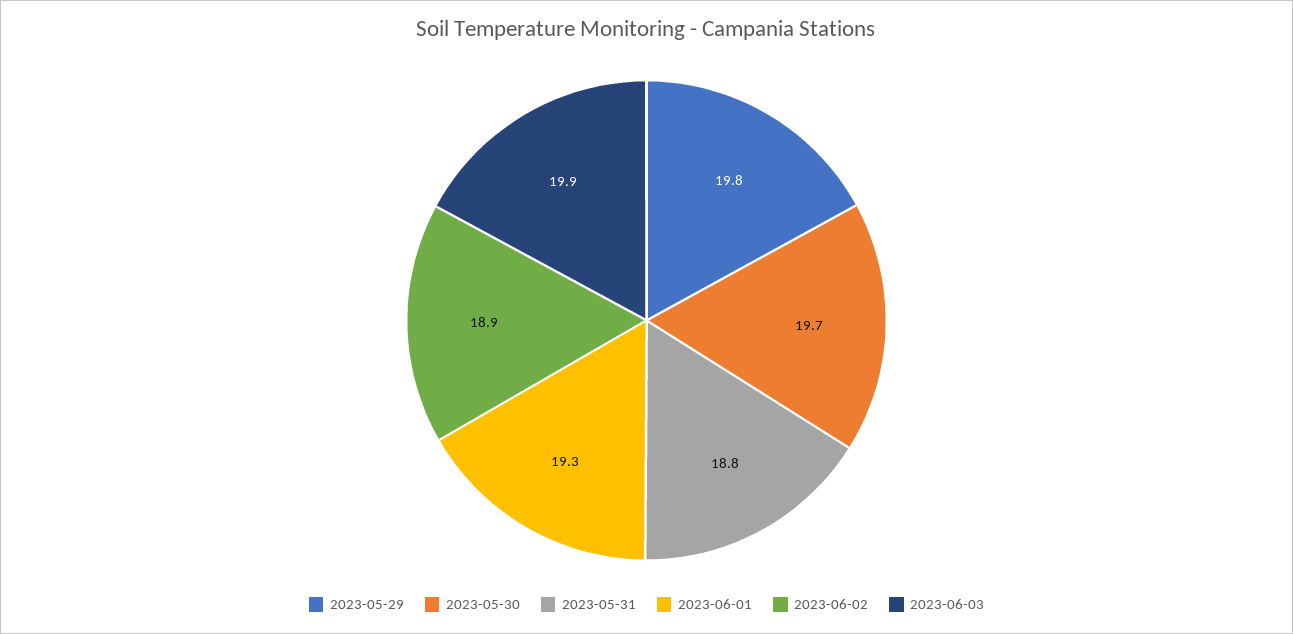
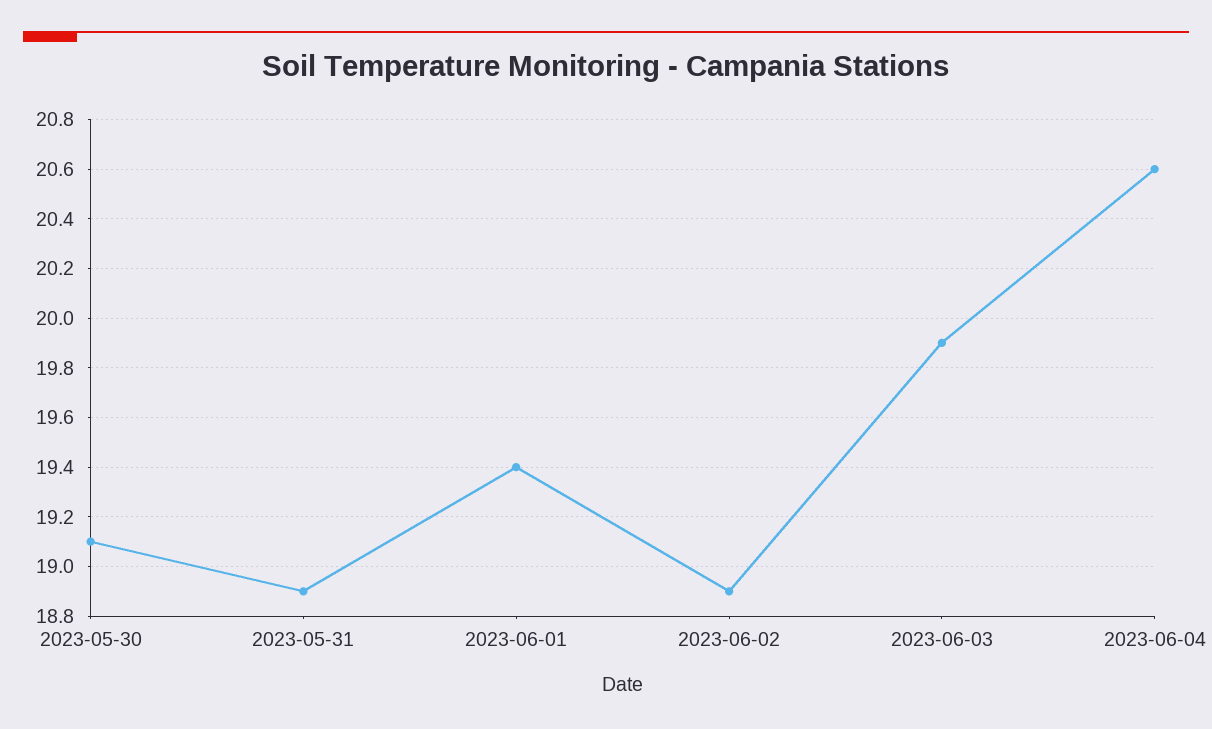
2023-05-29: 19.8 -> none
2023-05-30: 19.7 -> 19.1
2023-05-31: 18.8 -> 18.9
2023-06-01: 19.3 -> 19.4
2023-06-04: none -> 20.6

